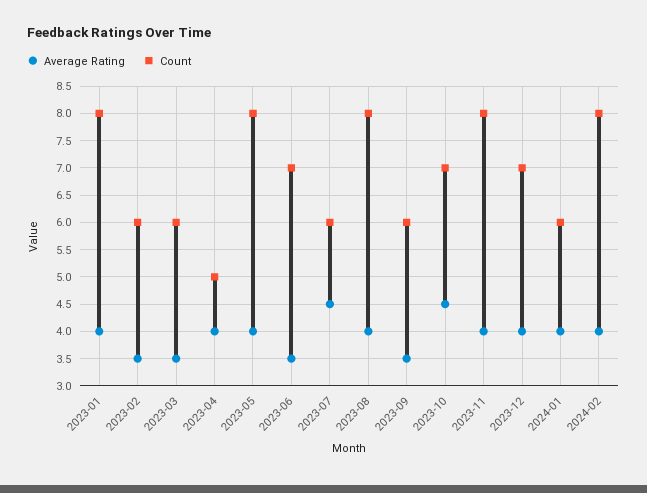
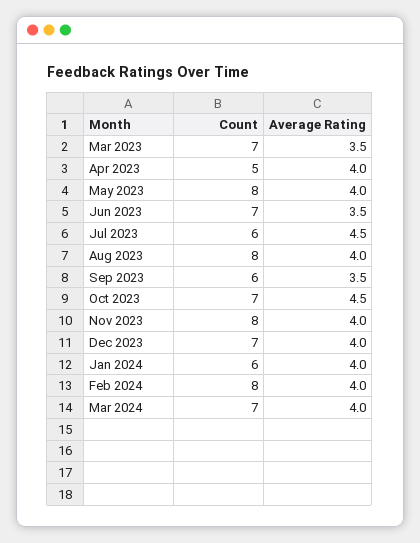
Average Rating, 2023-01: 4 -> none
Count, 2023-01: 8 -> none
Average Rating, 2023-02: 3.5 -> none
Count, 2023-02: 6 -> none
Count, 2023-03: 6 -> 7
Count, Mar 2024: none -> 7
Average Rating, Mar 2024: none -> 4

